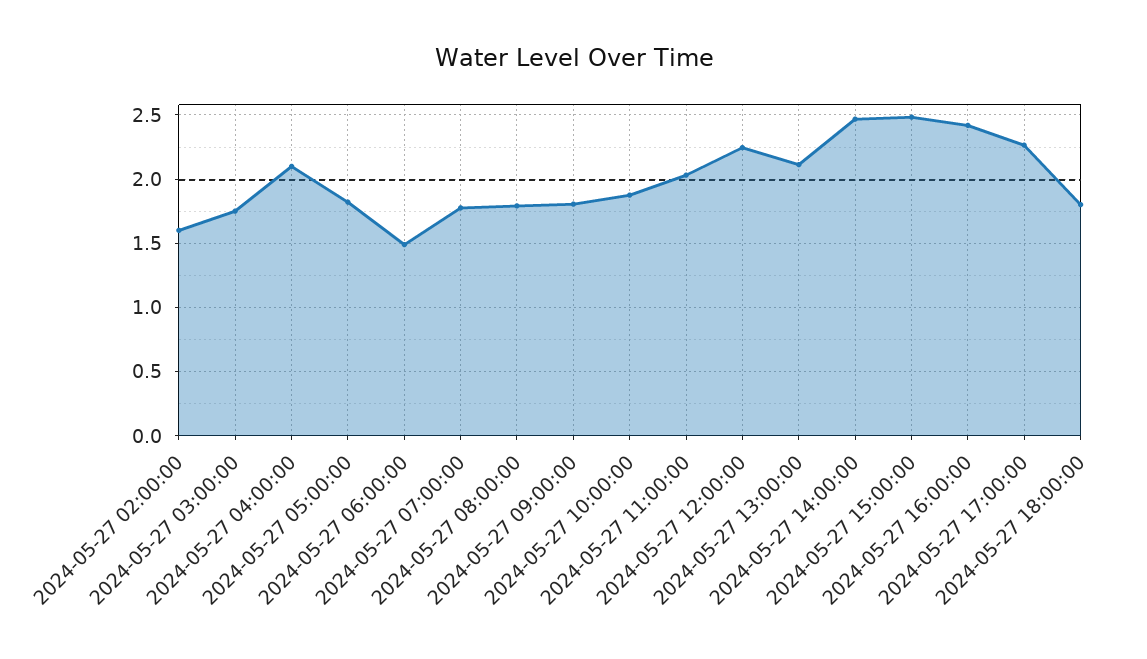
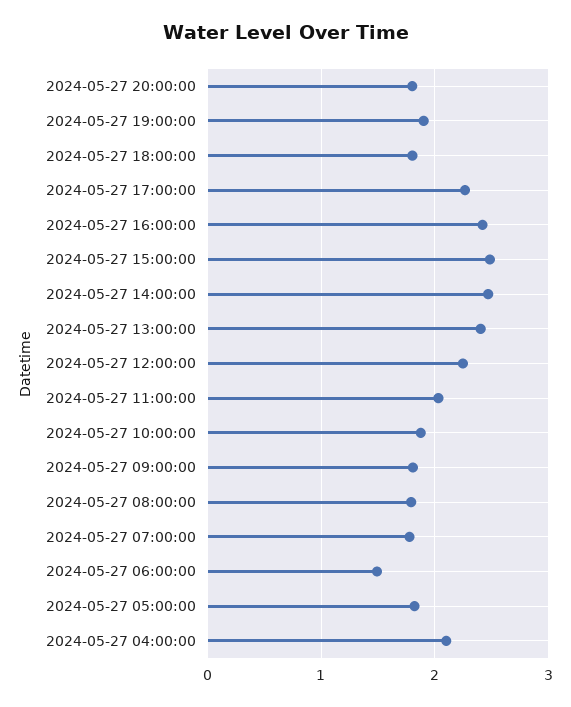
2024-05-27 02:00:00: 1.6 -> none
2024-05-27 03:00:00: 1.75 -> none
2024-05-27 13:00:00: 2.1 -> 2.4
2024-05-27 20:00:00: none -> 1.8
2024-05-27 19:00:00: none -> 1.9

